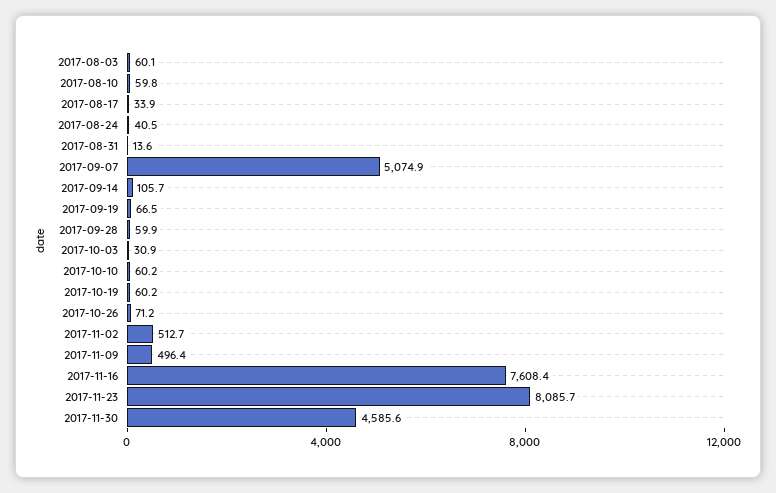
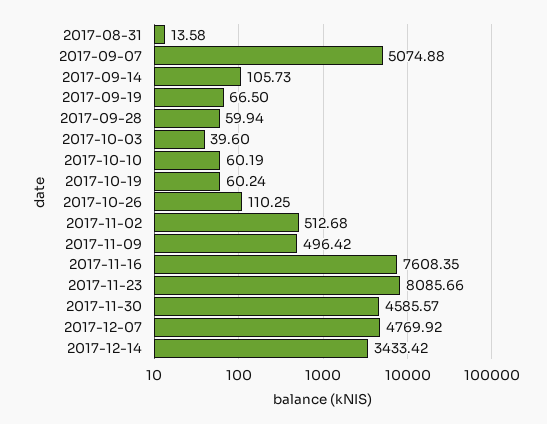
2017-08-03: 60.1 -> none
2017-08-10: 59.8 -> none
2017-08-17: 33.9 -> none
2017-08-24: 40.5 -> none
2017-10-03: 30.9 -> 39.6
2017-10-26: 71.2 -> 110.25
2017-12-07: none -> 4769.92
2017-12-14: none -> 3433.42

